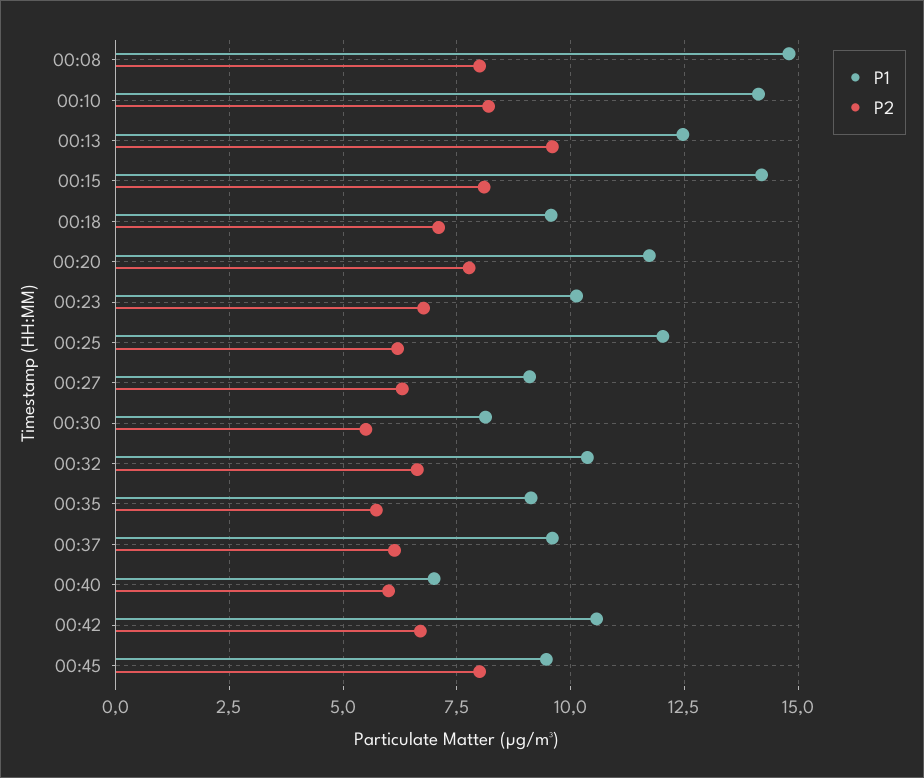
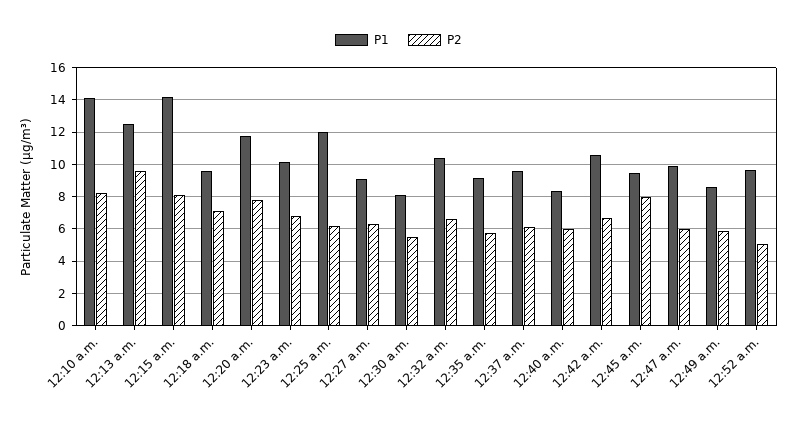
P1, 00:08: 14.75 -> none
P2, 00:08: 8 -> none
P1, 00:40: 7 -> 8.5
P1, 12:47 a.m.: none -> 10
P2, 12:47 a.m.: none -> 6
P1, 12:49 a.m.: none -> 8.5
P2, 12:49 a.m.: none -> 6
P1, 12:52 a.m.: none -> 9.5
P2, 12:52 a.m.: none -> 5

